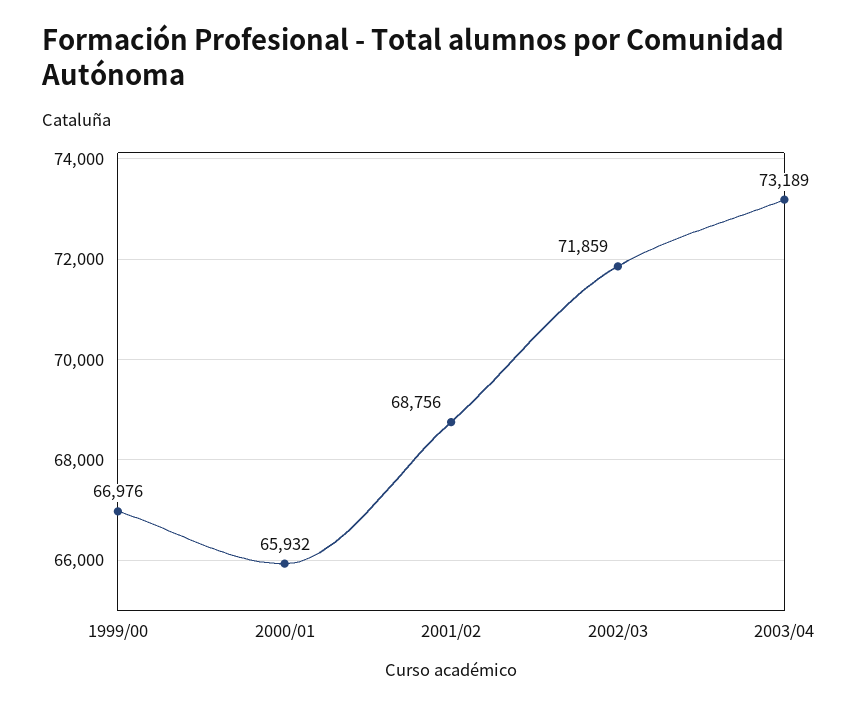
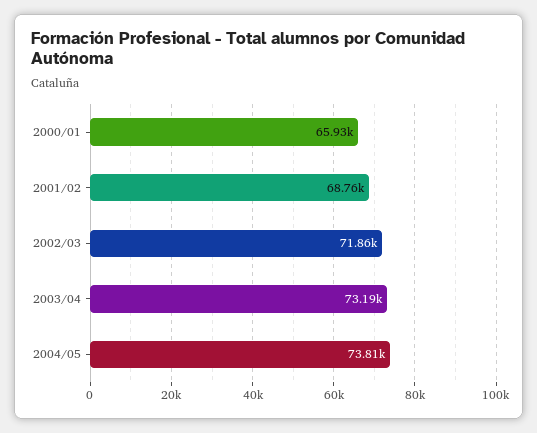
1999/00: 66976 -> none
2004/05: none -> 73810

